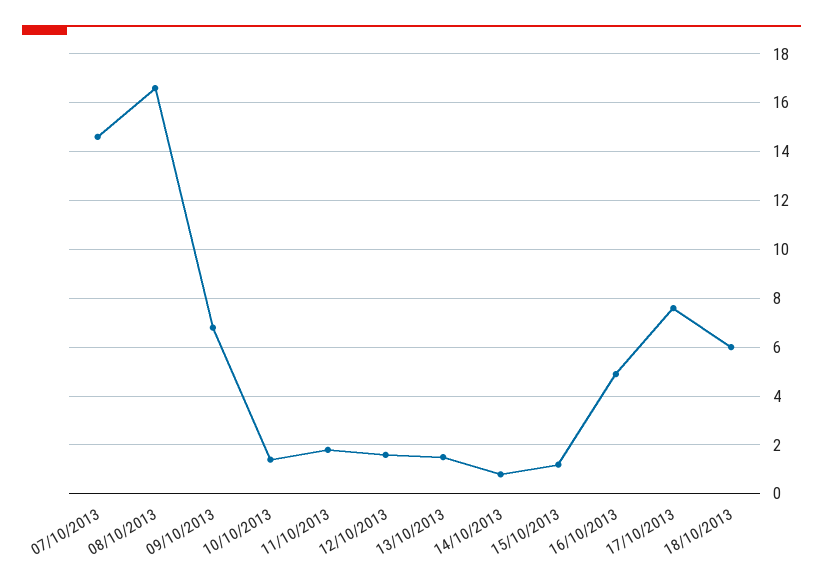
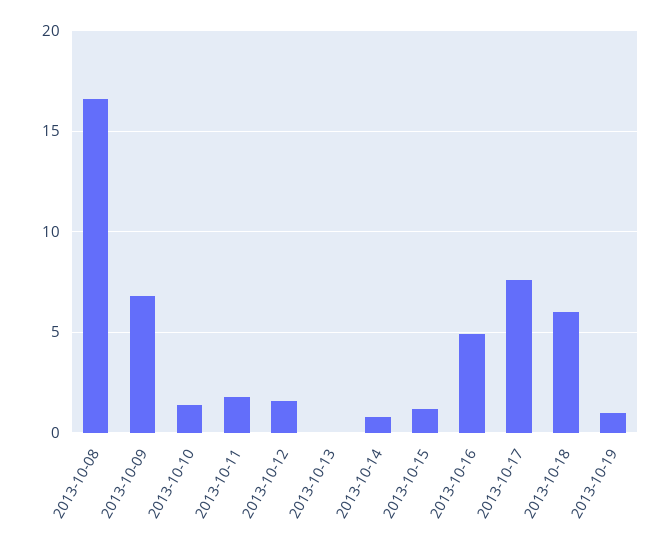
07/10/2013: 14.5 -> none
13/10/2013: 1.5 -> 0
2013-10-19: none -> 1

